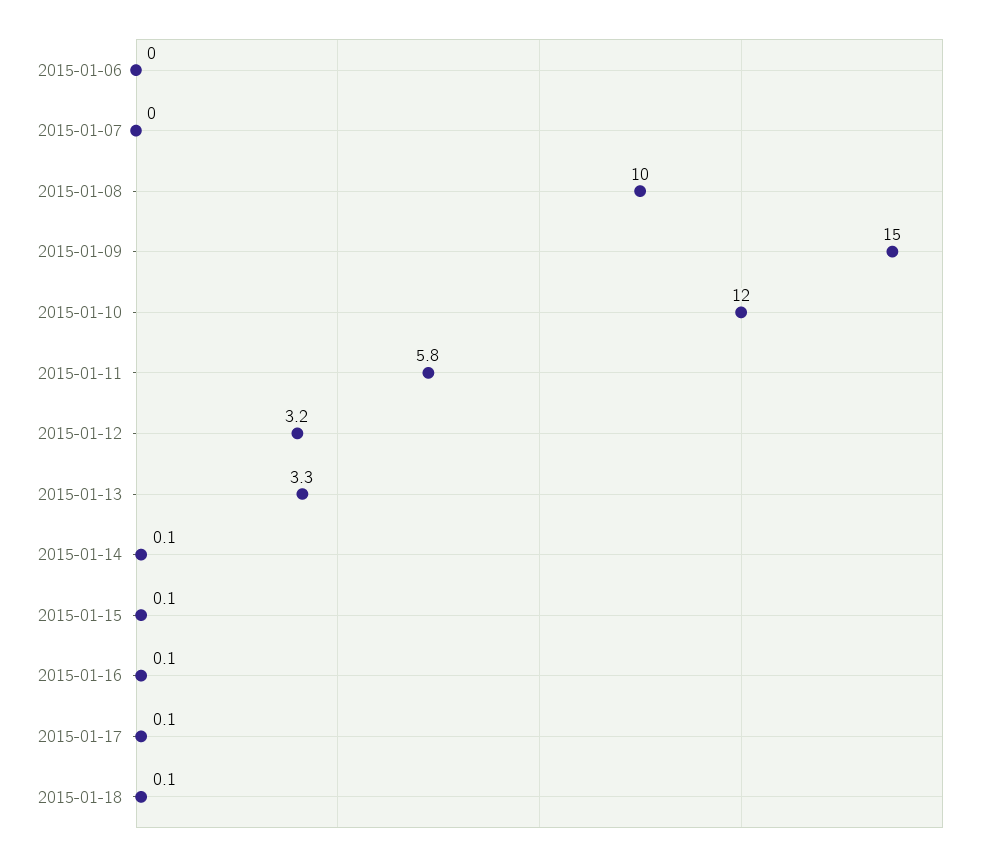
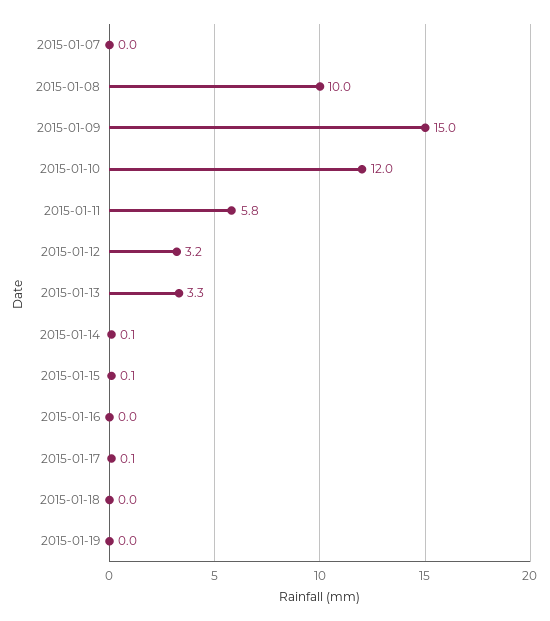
2015-01-06: 0 -> none
2015-01-16: 0.1 -> 0
2015-01-18: 0.1 -> 0
2015-01-19: none -> 0

